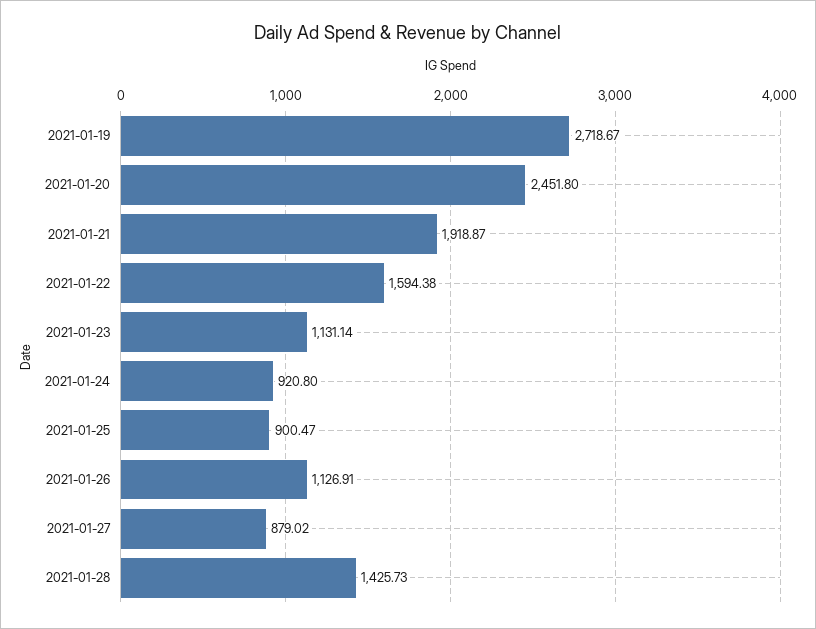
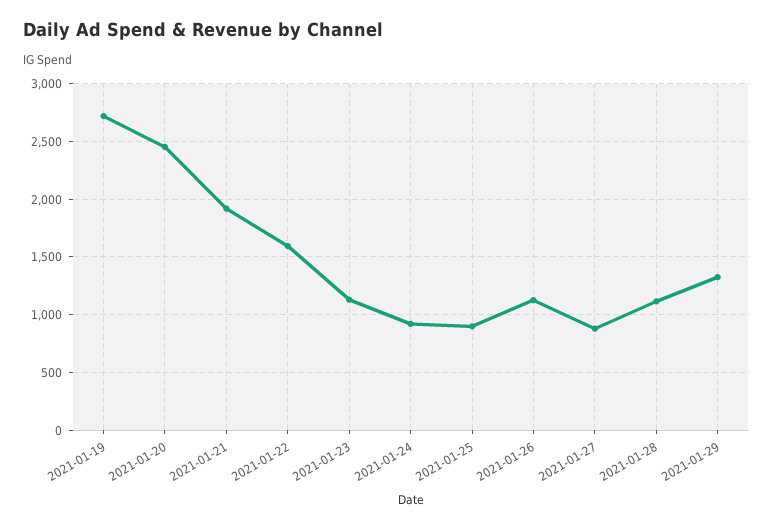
2021-01-28: 1425.73 -> 1100
2021-01-29: none -> 1300

